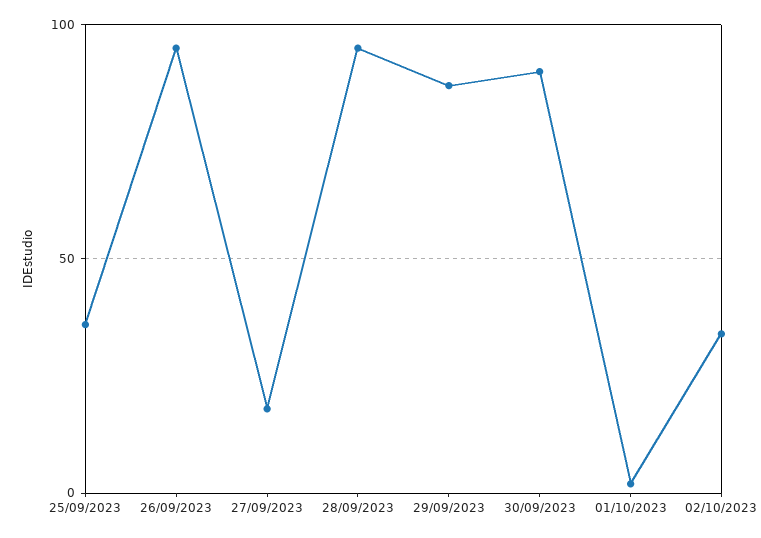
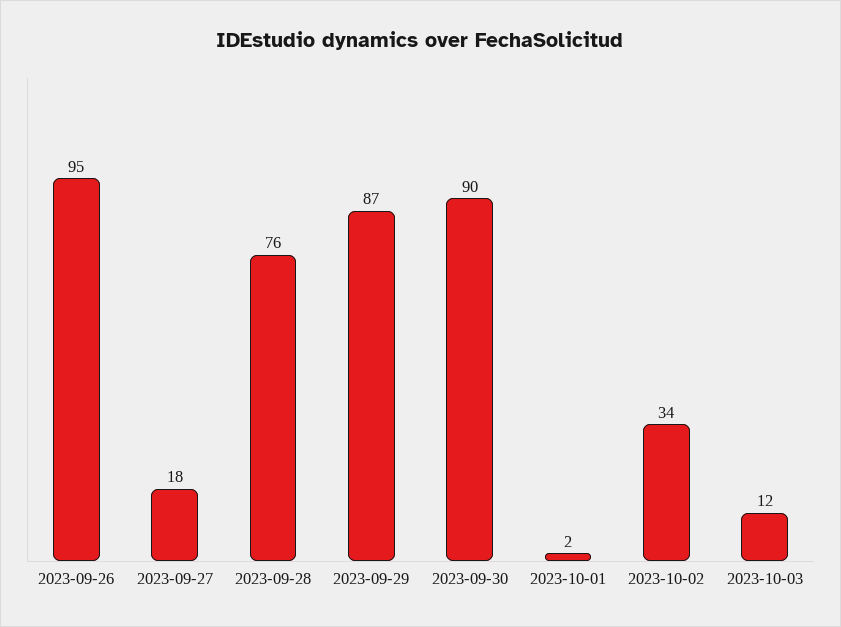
25/09/2023: 35 -> none
28/09/2023: 95 -> 76
2023-10-03: none -> 12

